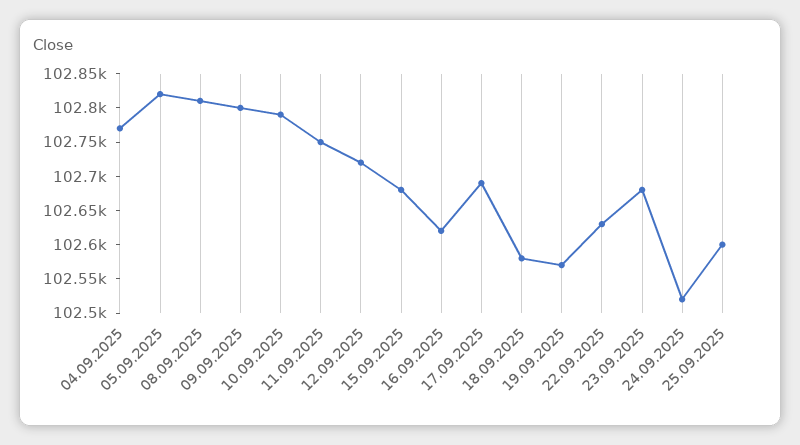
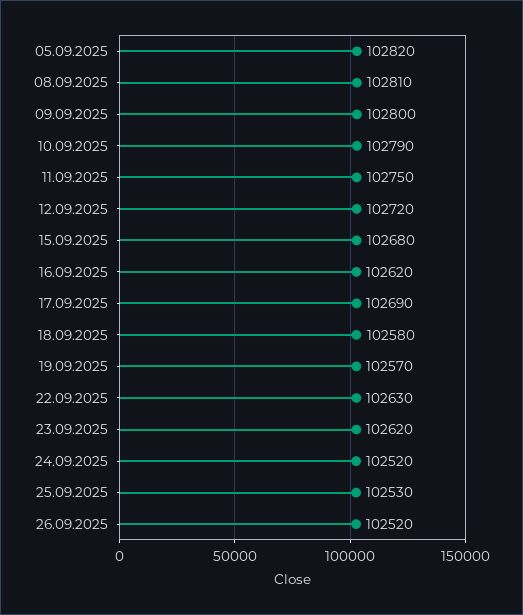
04.09.2025: 102775 -> none
23.09.2025: 102675 -> 102620
25.09.2025: 102600 -> 102530
26.09.2025: none -> 102520

